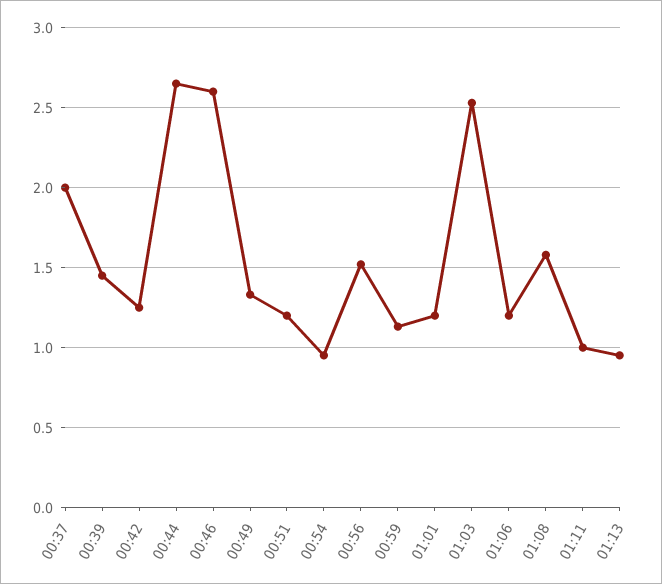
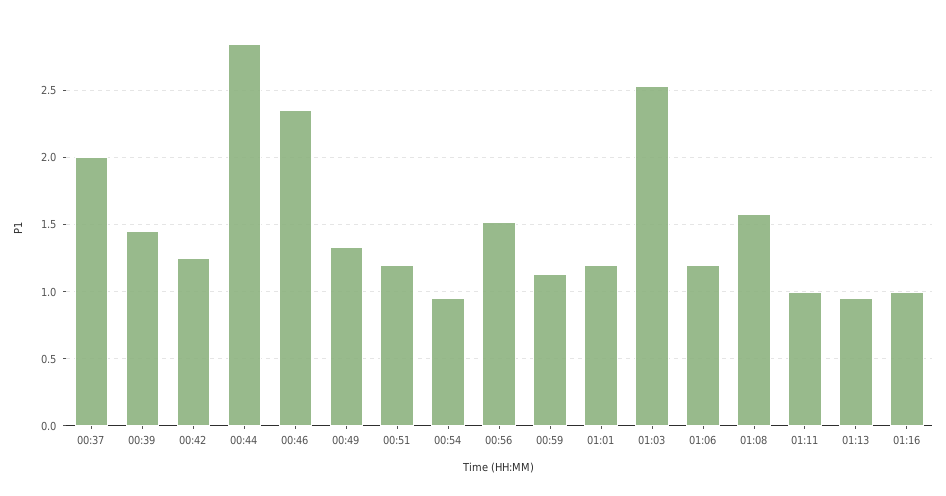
00:44: 2.65 -> 2.85
00:46: 2.6 -> 2.35
01:16: none -> 1

